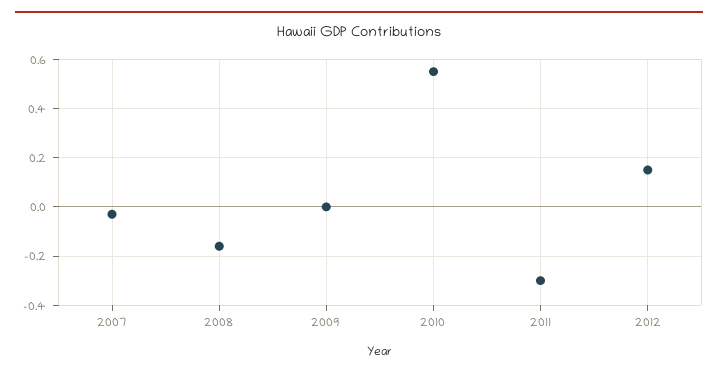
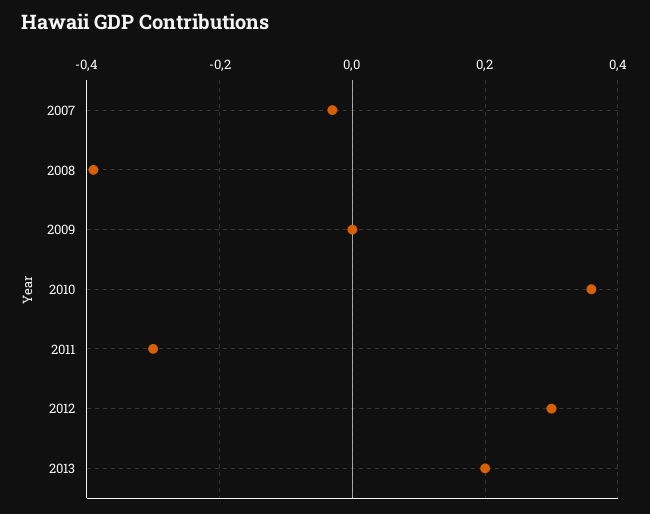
2008: -0.15 -> -0.4
2010: 0.55 -> 0.35
2012: 0.15 -> 0.3
2013: none -> 0.2

